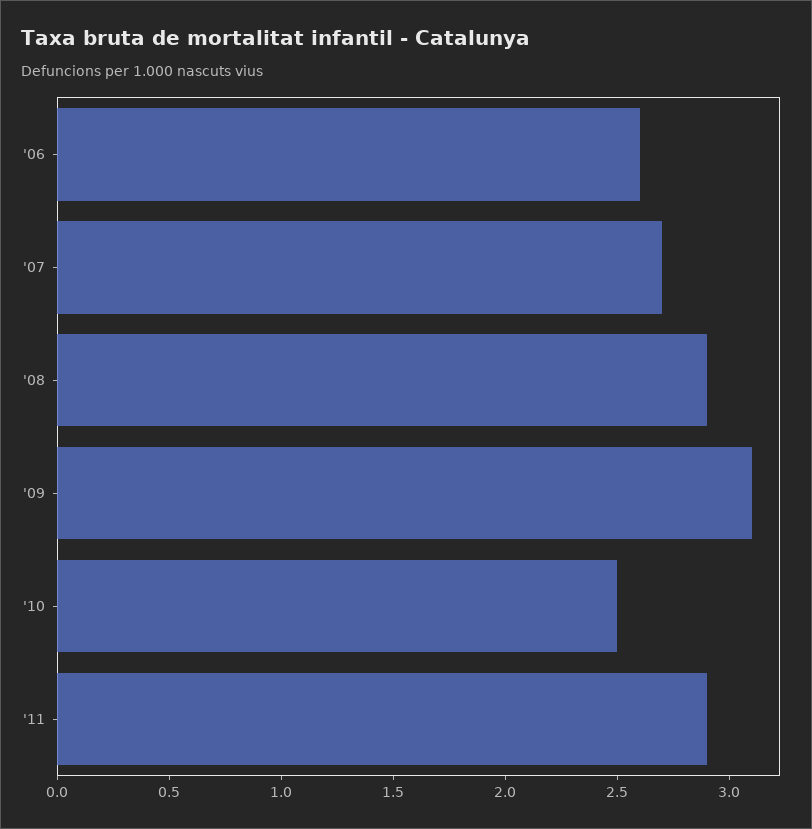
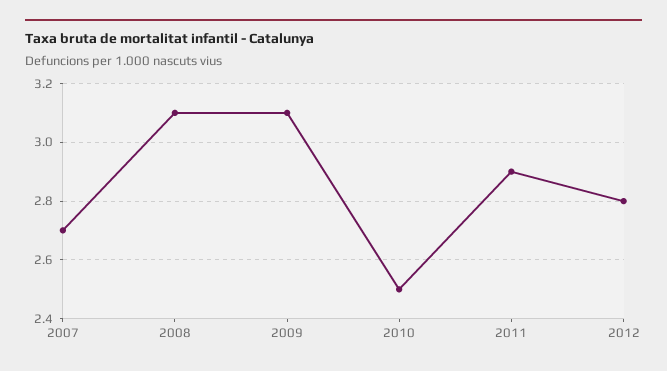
'06: 2.6 -> none
'08: 2.9 -> 3.1
2012: none -> 2.8

